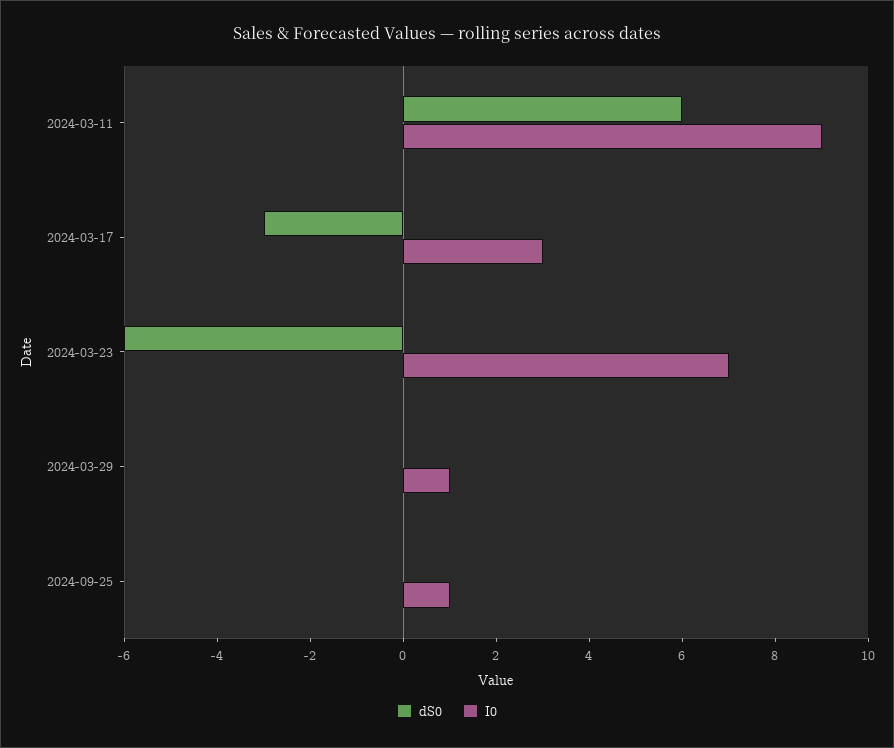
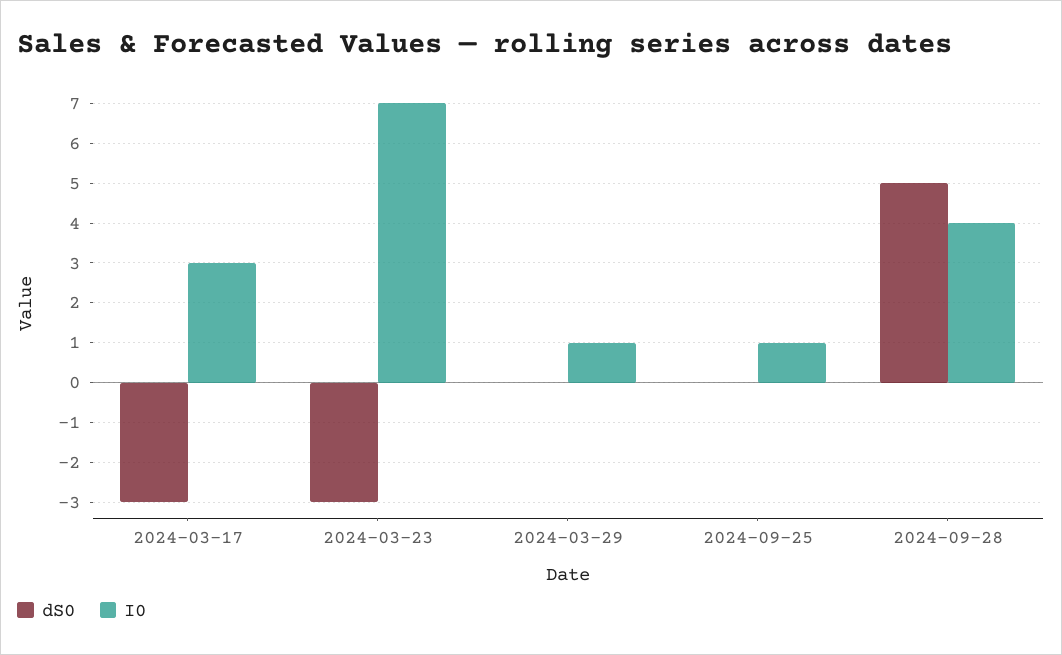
dS0, 2024-03-11: 6 -> none
I0, 2024-03-11: 9 -> none
dS0, 2024-03-23: -6 -> -3
dS0, 2024-09-28: none -> 5
I0, 2024-09-28: none -> 4

